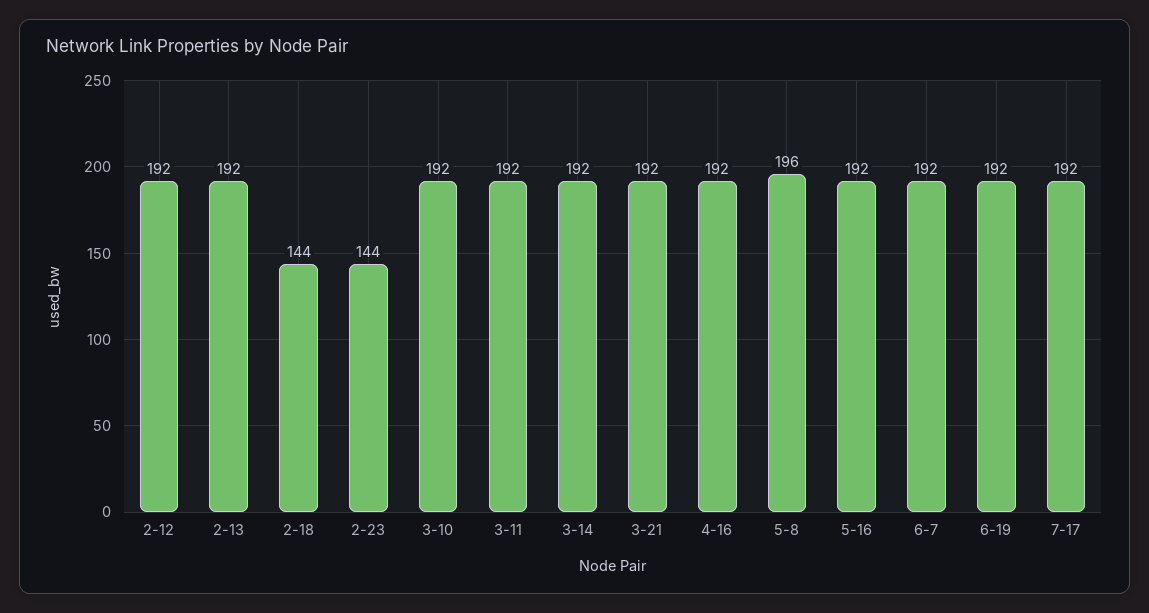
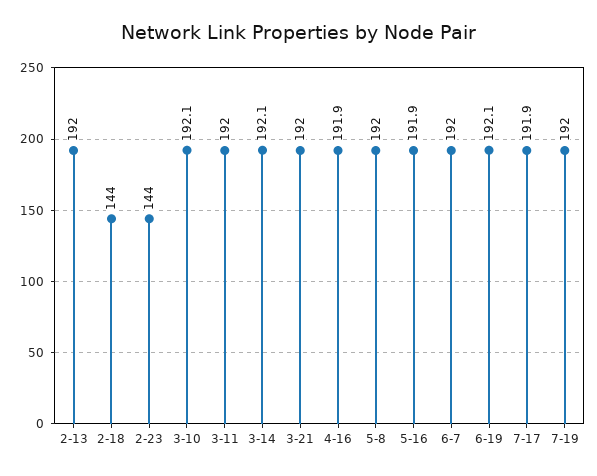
2-12: 192 -> none
5-8: 196 -> 192
7-19: none -> 192

